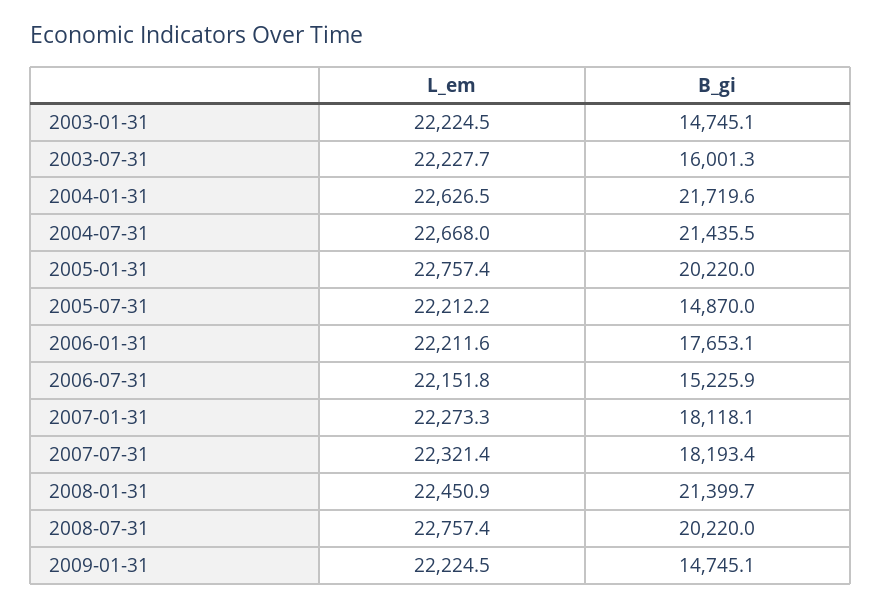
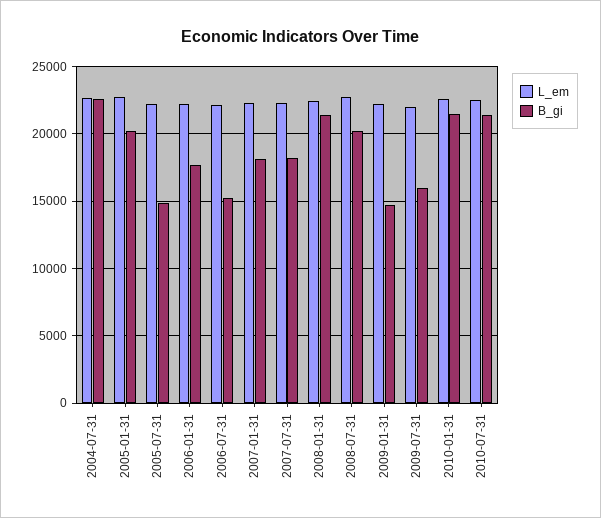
L_em, 2003-01-31: 22224.5 -> none
B_gi, 2003-01-31: 14745.1 -> none
L_em, 2003-07-31: 22227.7 -> none
B_gi, 2003-07-31: 16001.3 -> none
L_em, 2004-01-31: 22626.5 -> none
B_gi, 2004-01-31: 21719.6 -> none
B_gi, 2004-07-31: 21435.5 -> 22500
L_em, 2009-07-31: none -> 22000
B_gi, 2009-07-31: none -> 16000
L_em, 2010-01-31: none -> 22500
B_gi, 2010-01-31: none -> 21500
L_em, 2010-07-31: none -> 22500
B_gi, 2010-07-31: none -> 21500

